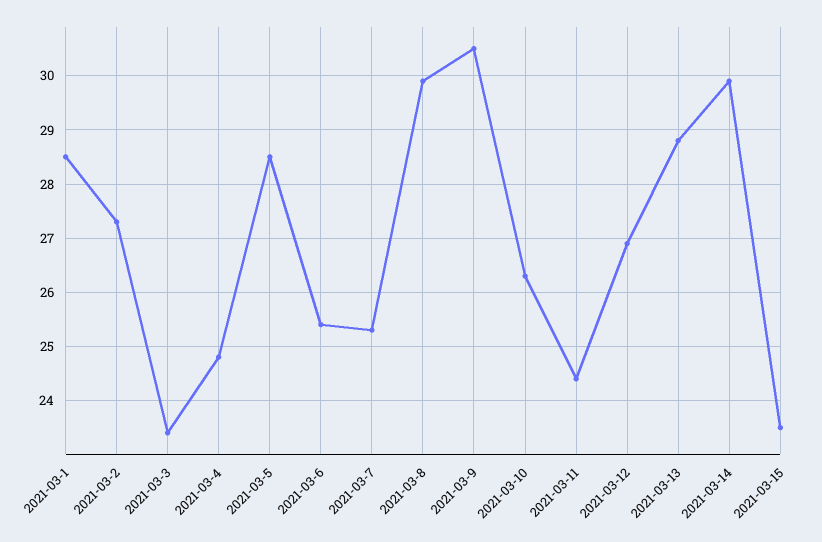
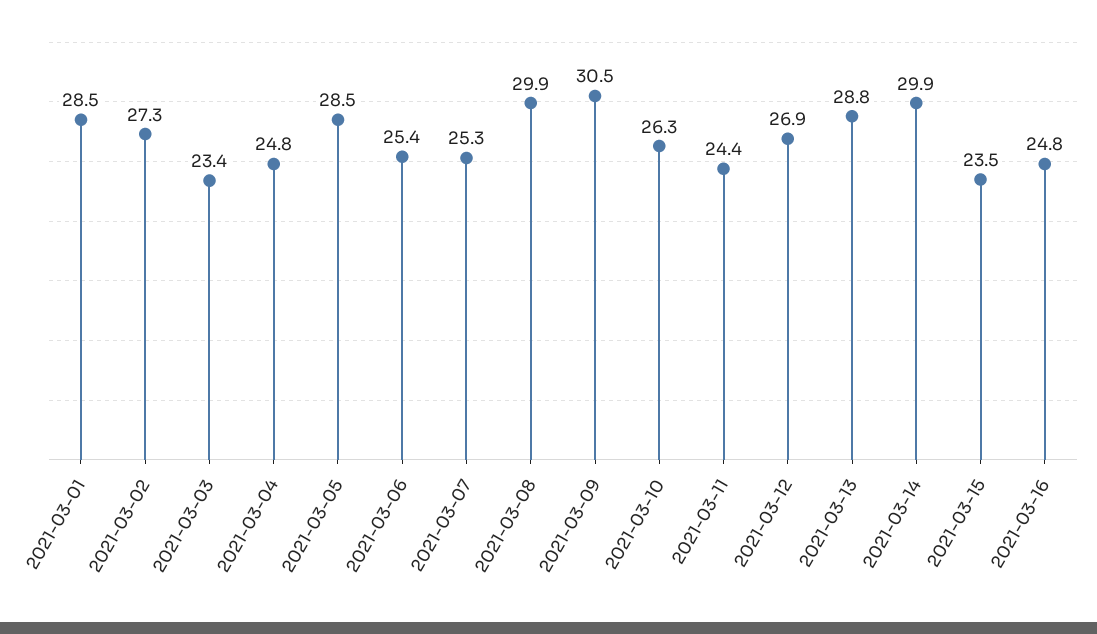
2021-03-16: none -> 24.8

